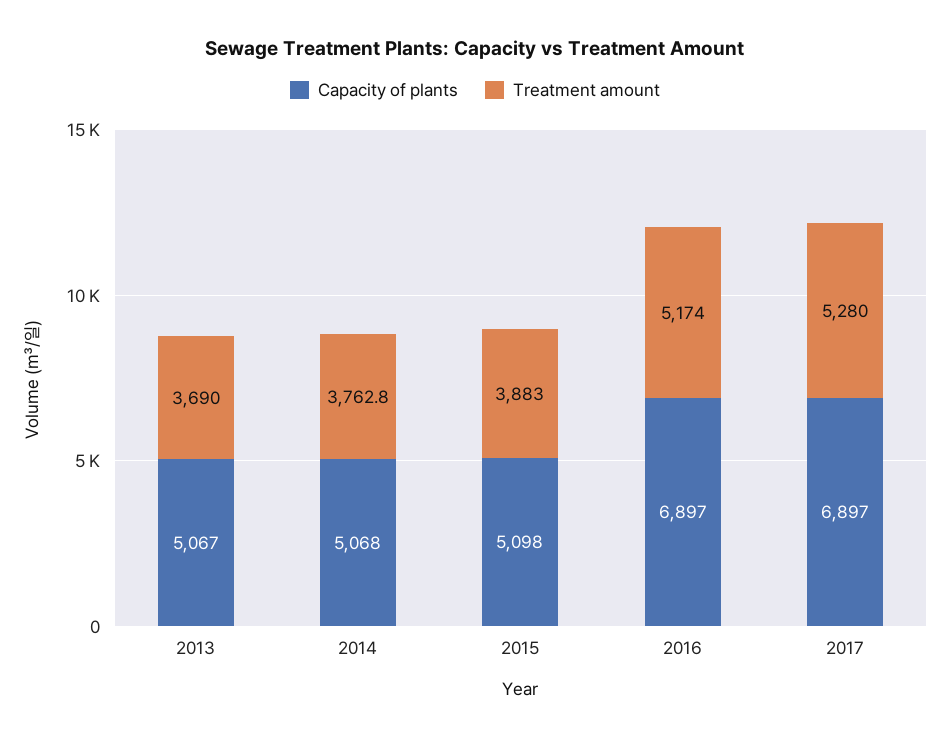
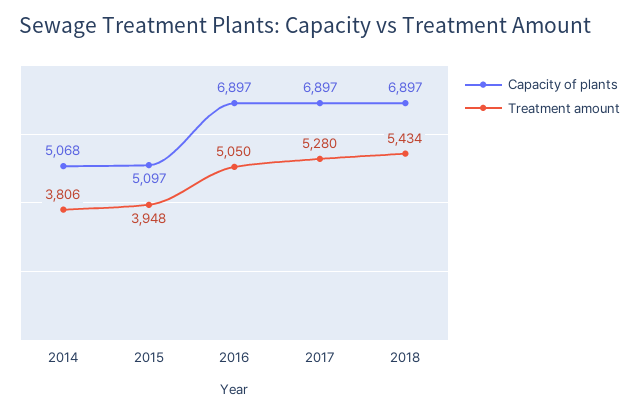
Capacity of plants, 2013: 5067 -> none
Treatment amount, 2013: 3690 -> none
Treatment amount, 2014: 3762.8 -> 3806
Capacity of plants, 2015: 5098 -> 5097
Treatment amount, 2015: 3883 -> 3948
Treatment amount, 2016: 5174 -> 5050
Capacity of plants, 2018: none -> 6897
Treatment amount, 2018: none -> 5434

